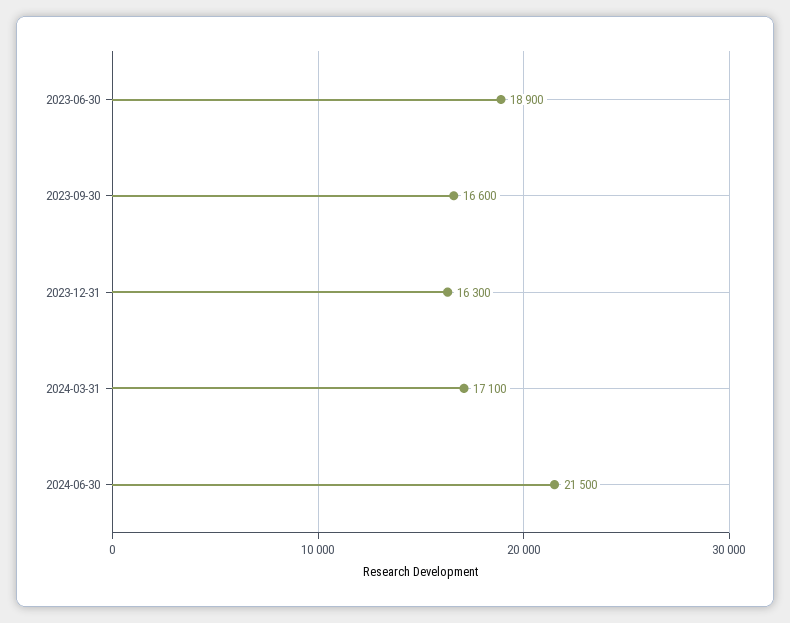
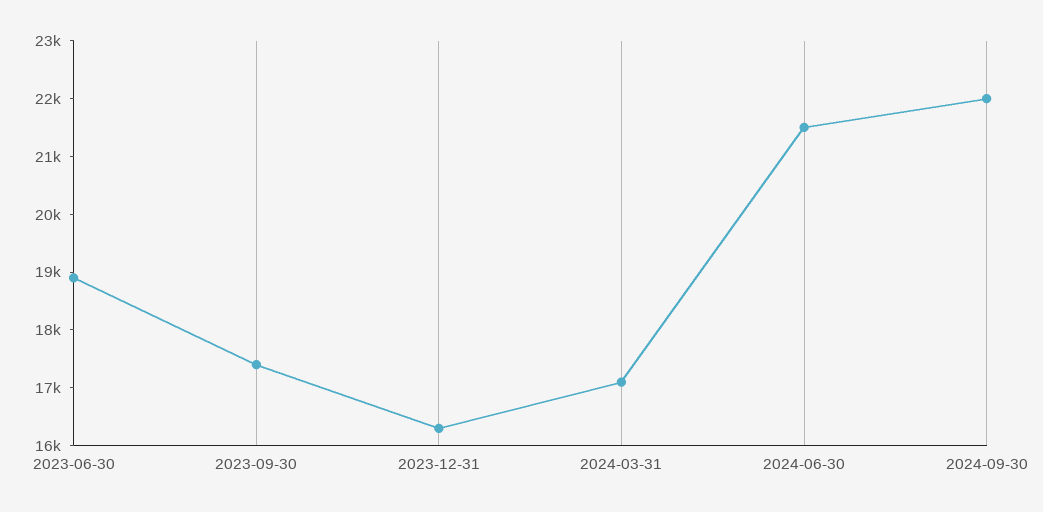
2023-09-30: 16600 -> 17400
2024-09-30: none -> 22000

